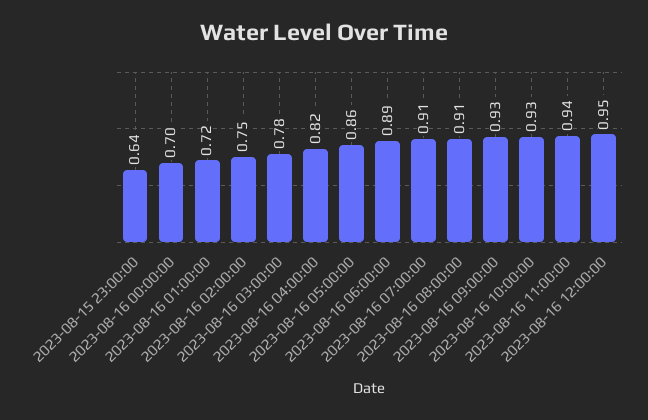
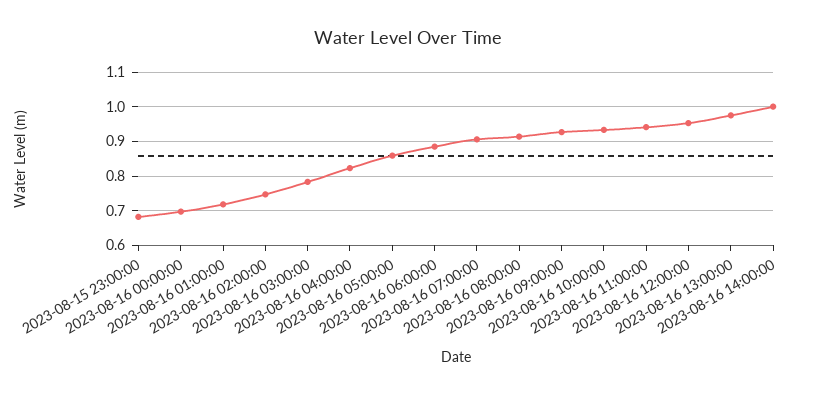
2023-08-15 23:00:00: 0.64 -> 0.68
2023-08-16 13:00:00: none -> 0.98
2023-08-16 14:00:00: none -> 1

